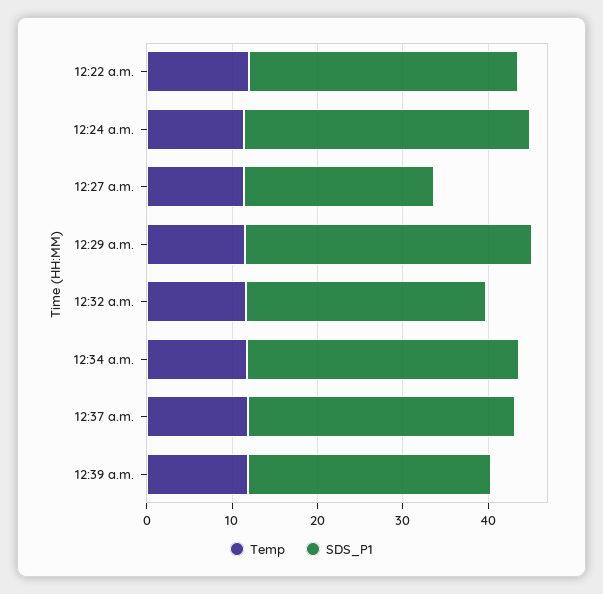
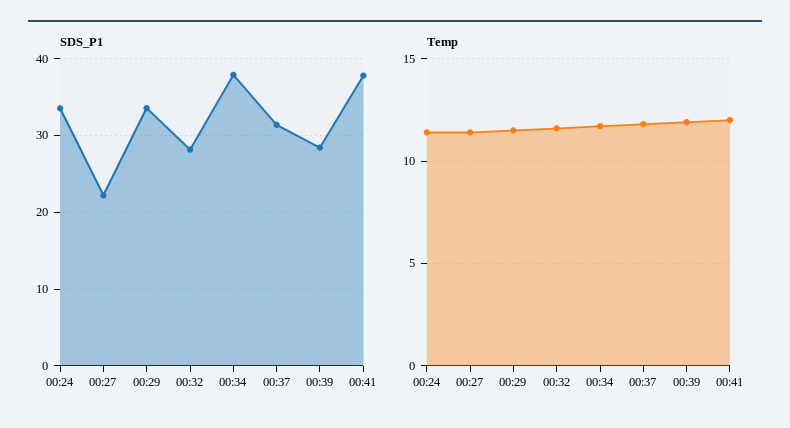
Temp, 12:22 a.m.: 12 -> none
SDS_P1, 12:22 a.m.: 32 -> none
SDS_P1, 12:34 a.m.: 32 -> 38
SDS_P1, 00:41: none -> 38
Temp, 00:41: none -> 12

